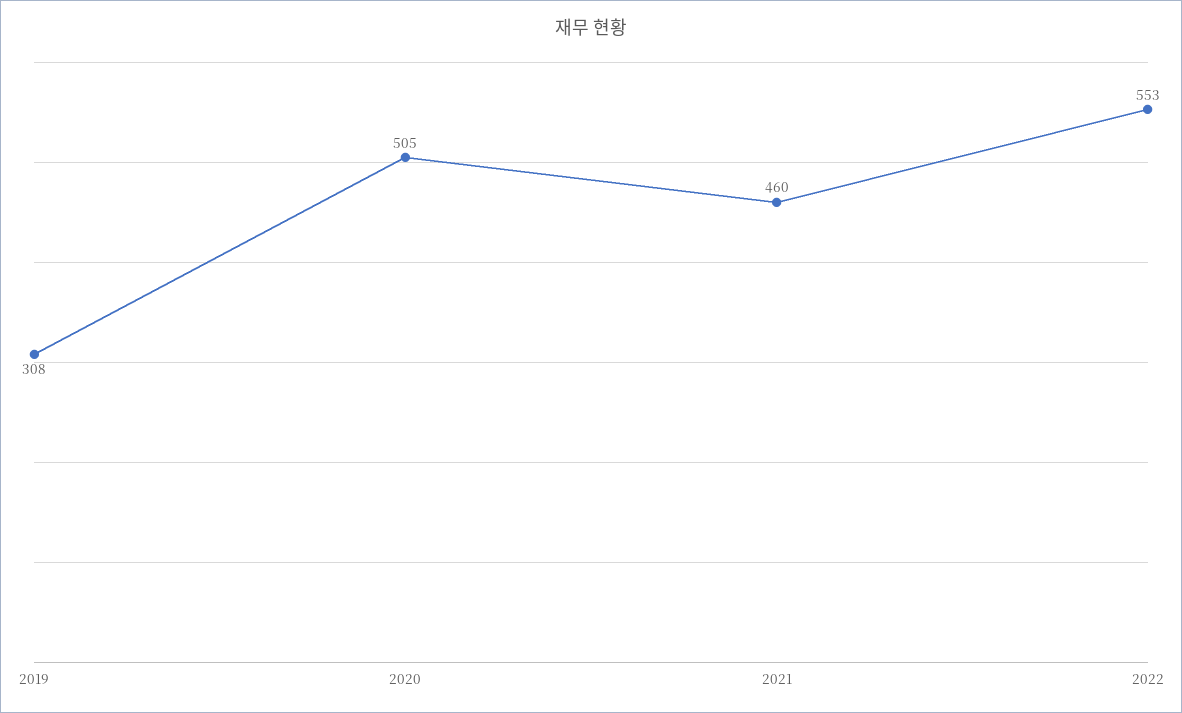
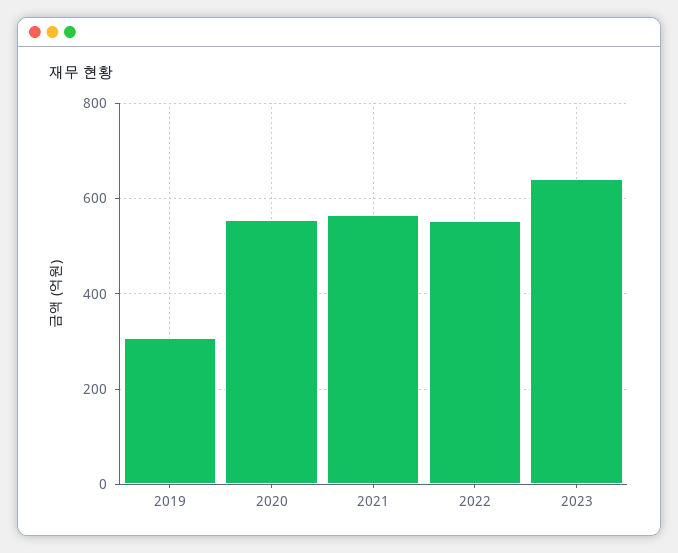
2020: 505 -> 560
2021: 460 -> 560
2023: none -> 640

